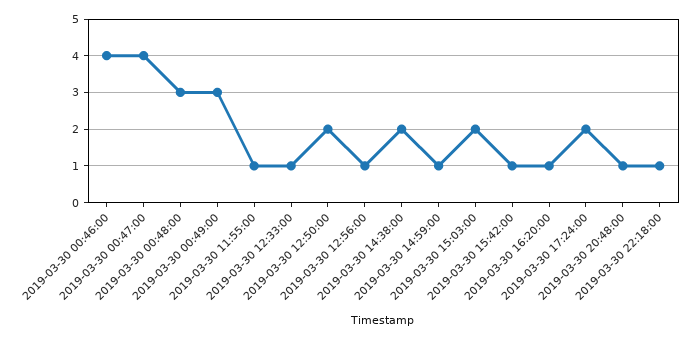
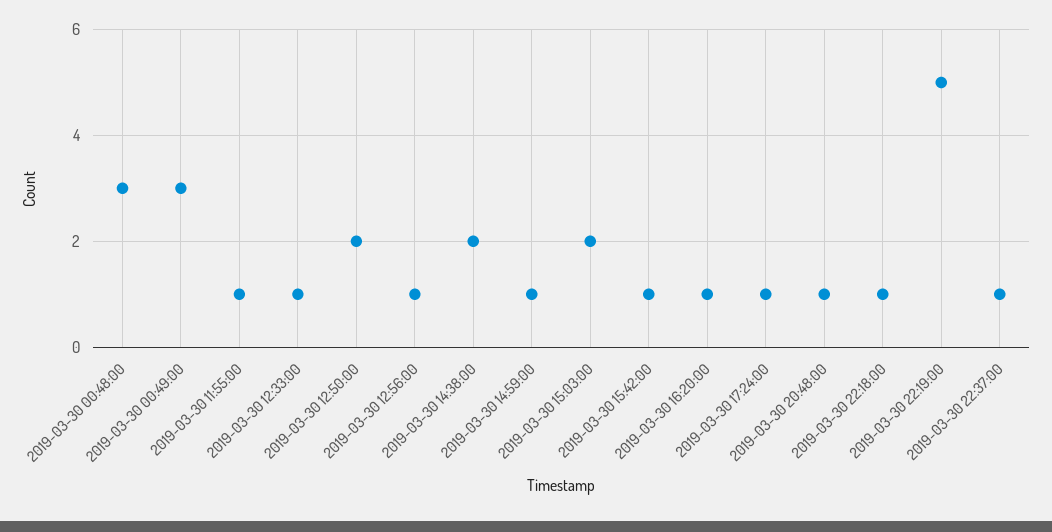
2019-03-30 00:46:00: 4 -> none
2019-03-30 00:47:00: 4 -> none
2019-03-30 17:24:00: 2 -> 1
2019-03-30 22:19:00: none -> 5
2019-03-30 22:37:00: none -> 1

